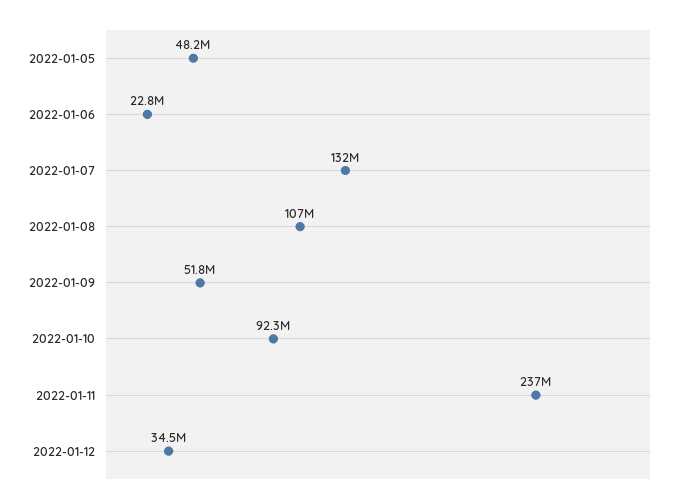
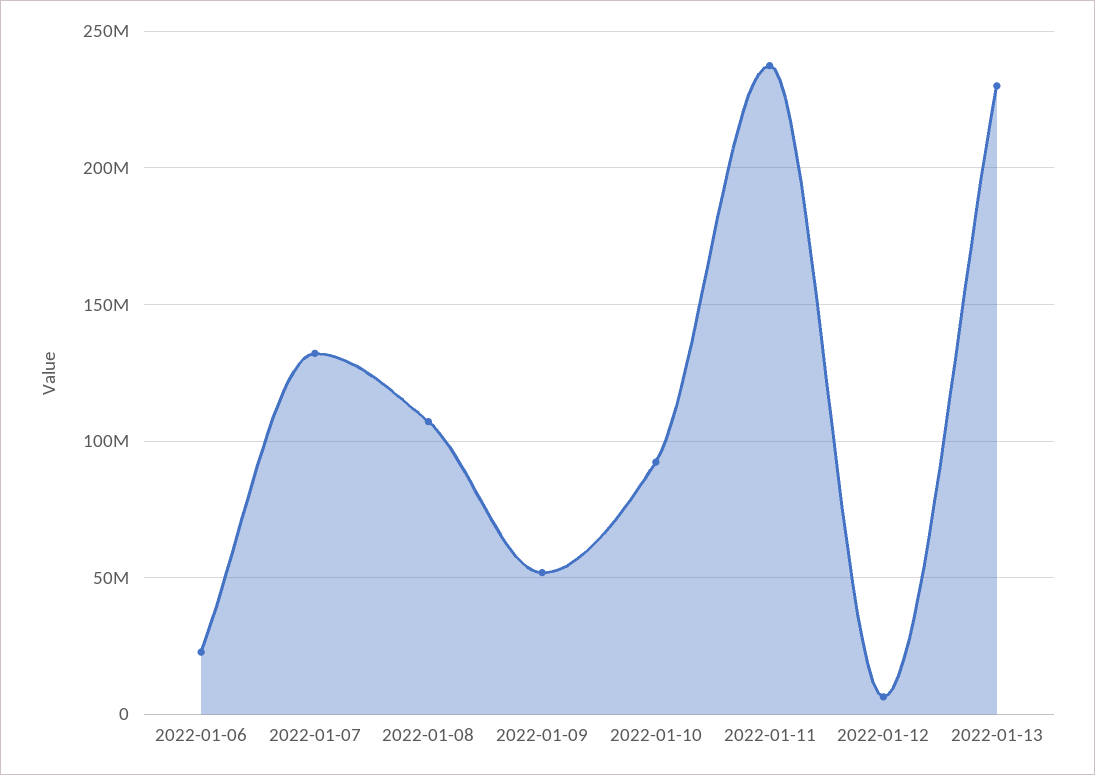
2022-01-05: 48200000 -> none
2022-01-12: 34500000 -> 5000000
2022-01-13: none -> 230000000

